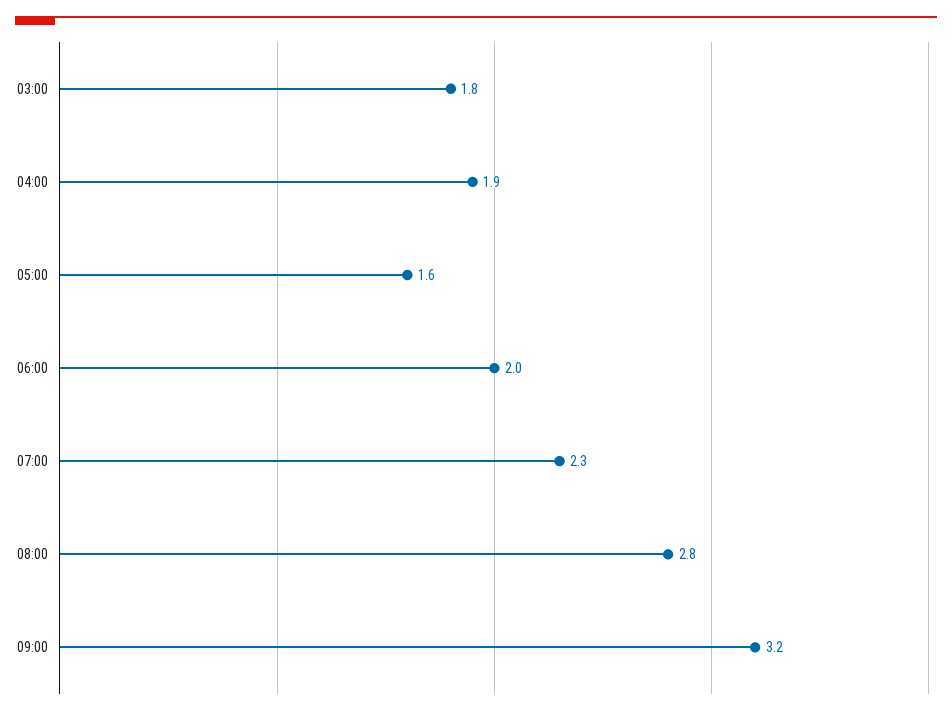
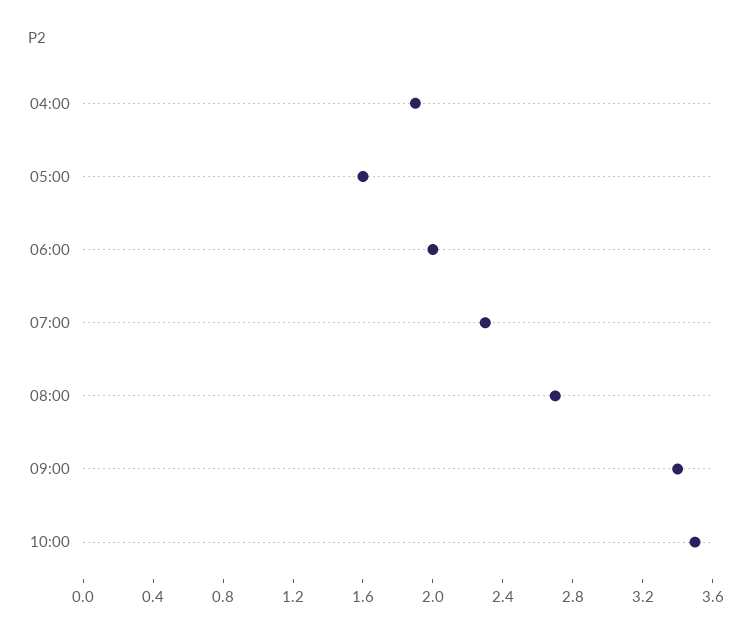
03:00: 1.8 -> none
08:00: 2.8 -> 2.7
09:00: 3.2 -> 3.4
10:00: none -> 3.5

